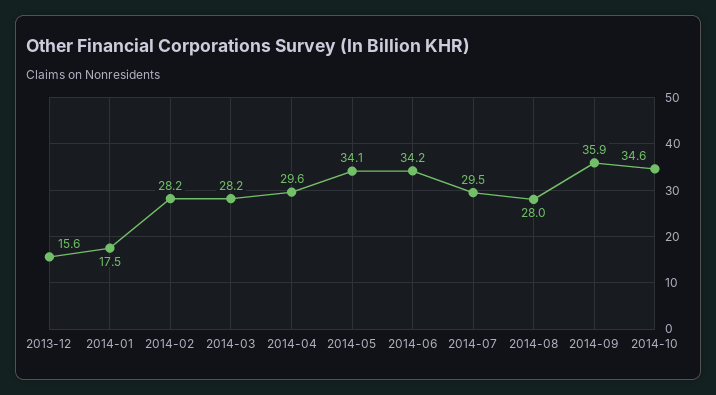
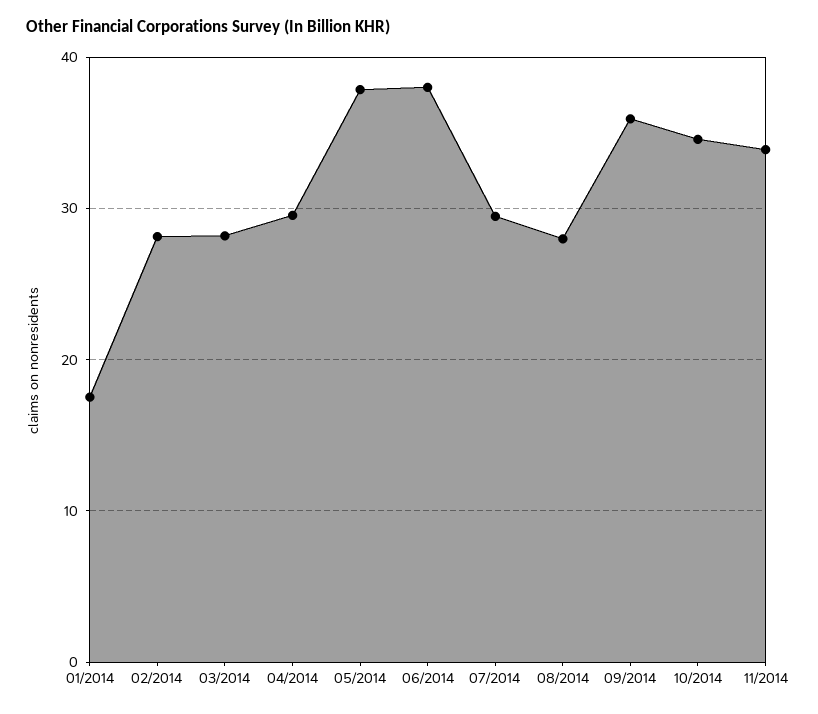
2013-12: 15.6 -> none
2014-05: 34.1 -> 38
2014-06: 34.2 -> 38
11/2014: none -> 34

